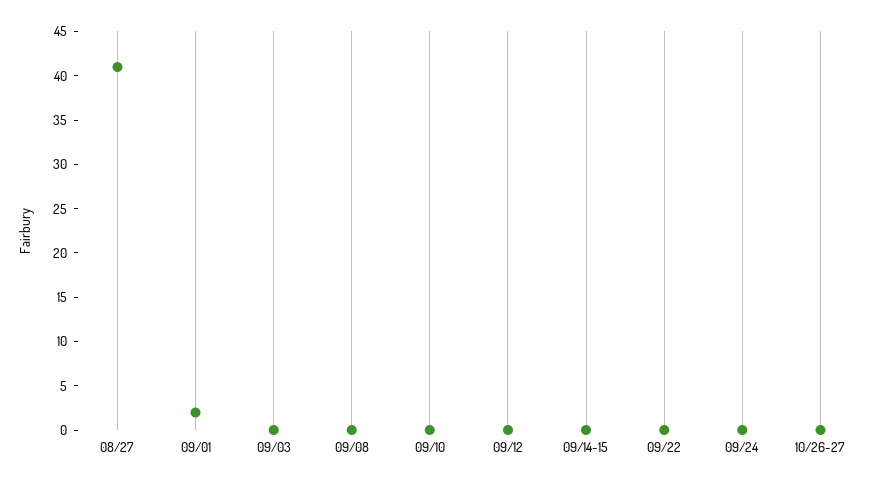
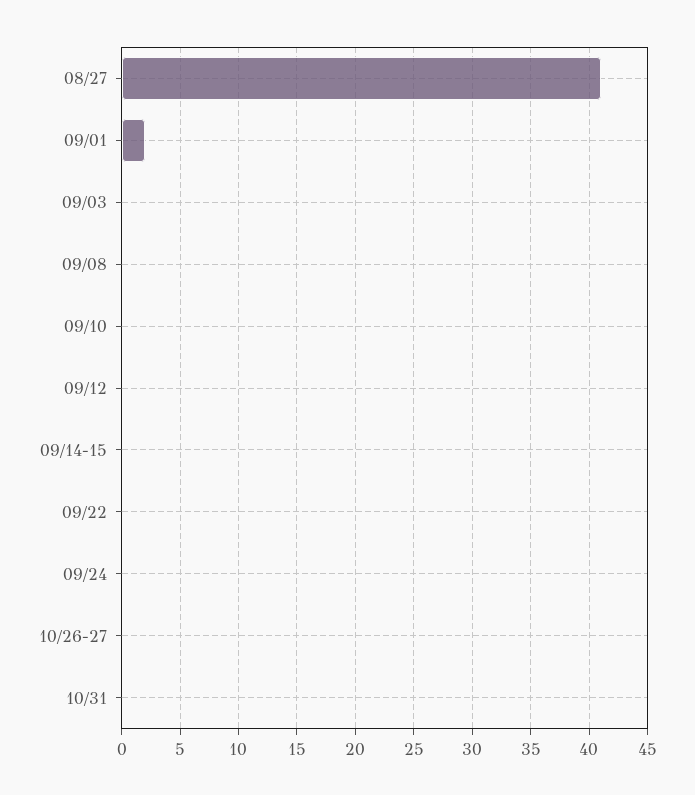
10/31: none -> 0

